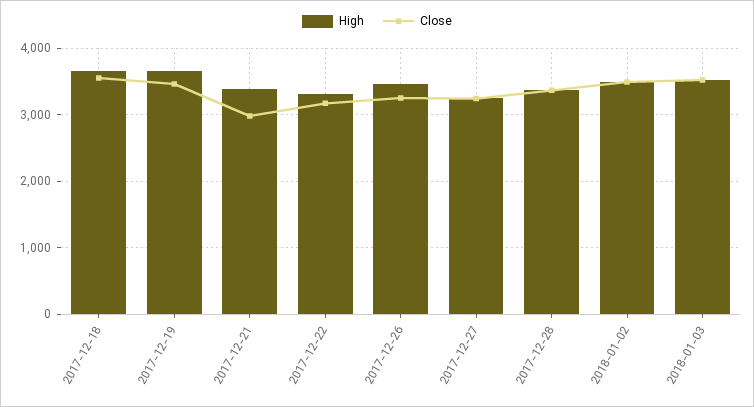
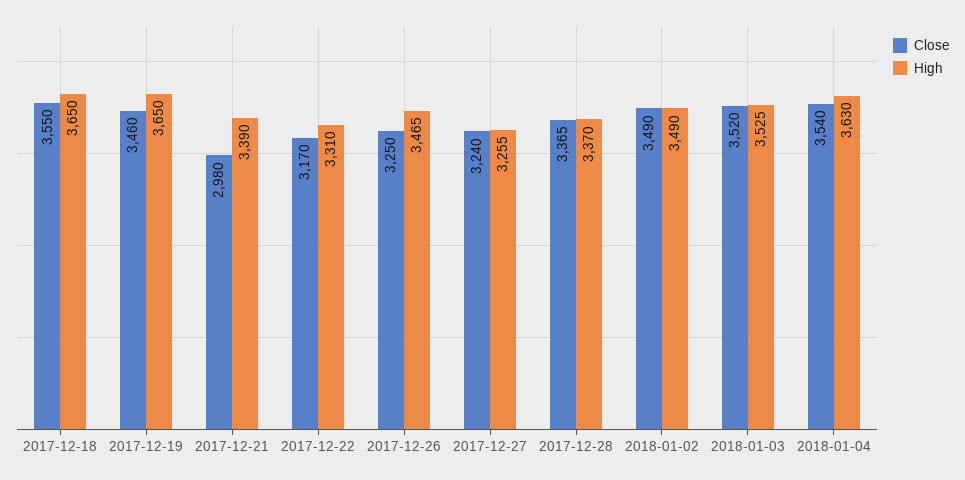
Close, 2018-01-04: none -> 3540
High, 2018-01-04: none -> 3630

